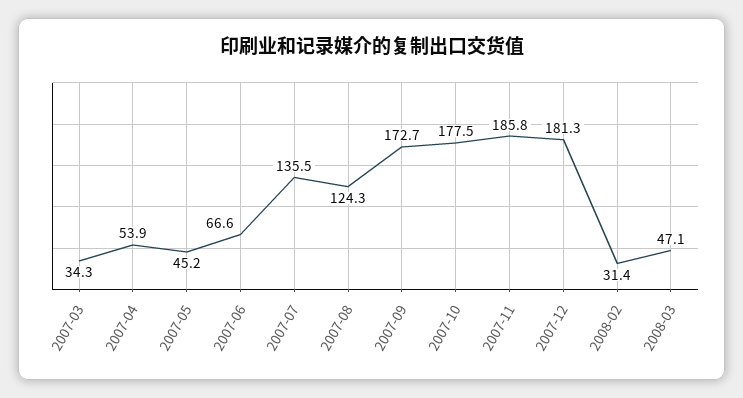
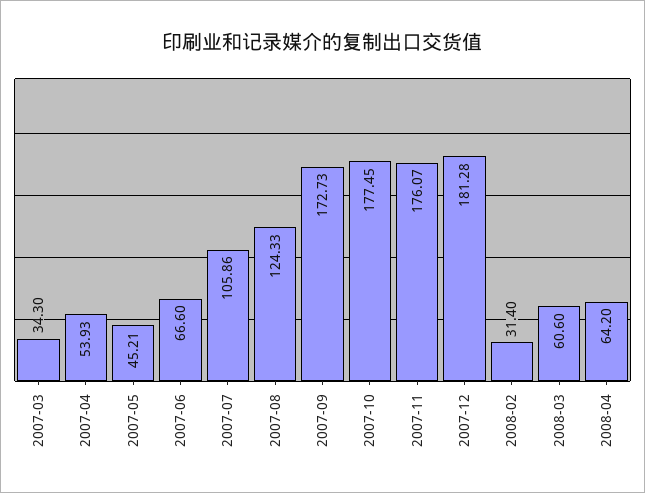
2007-07: 135.5 -> 105.86
2007-11: 185.8 -> 176.07
2008-03: 47.1 -> 60.6
2008-04: none -> 64.2

